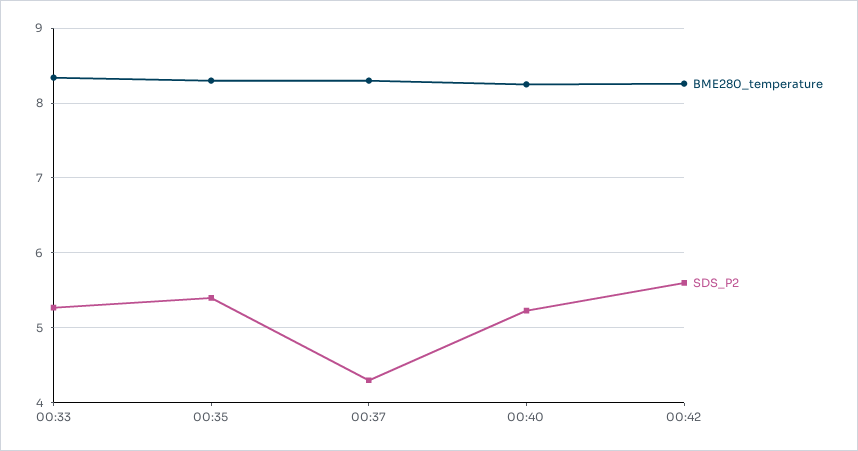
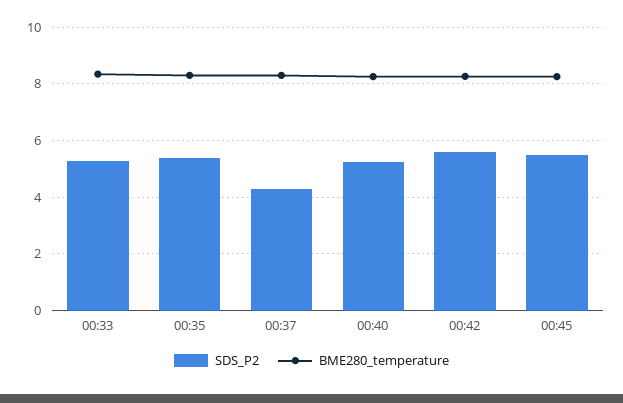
SDS_P2, 00:45: none -> 5.5
BME280_temperature, 00:45: none -> 8.25

